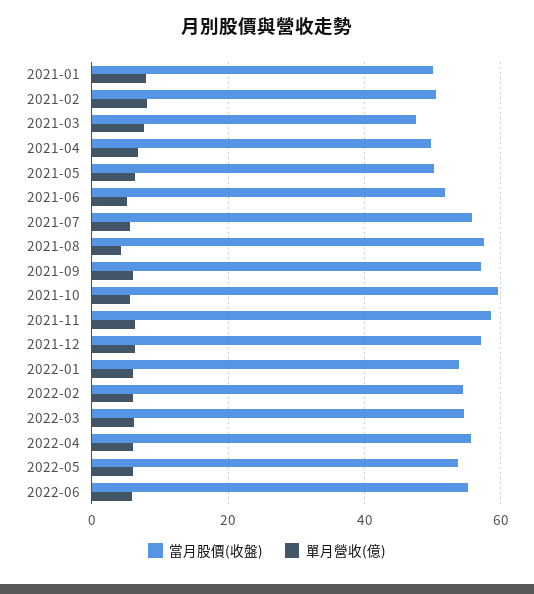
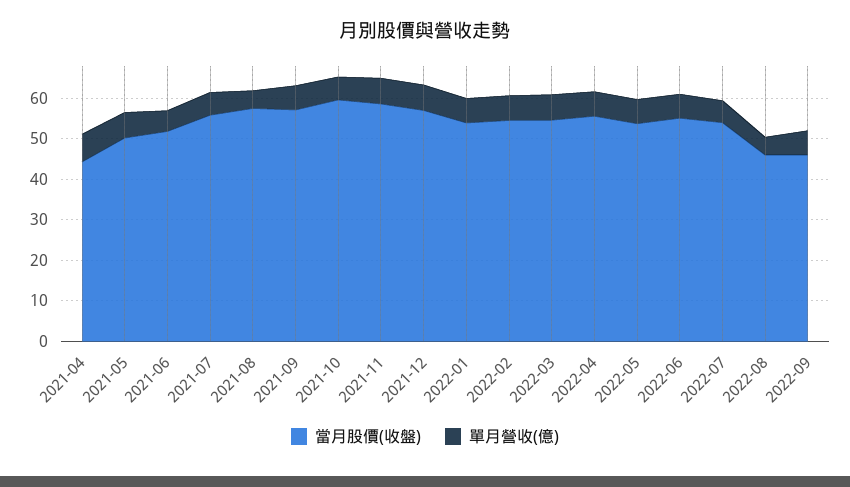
當月股價(收盤), 2021-01: 50 -> none
單月營收(億), 2021-01: 8 -> none
當月股價(收盤), 2021-02: 50 -> none
單月營收(億), 2021-02: 8 -> none
當月股價(收盤), 2021-03: 48 -> none
單月營收(億), 2021-03: 8 -> none
當月股價(收盤), 2021-04: 50 -> 44
當月股價(收盤), 2022-07: none -> 54
單月營收(億), 2022-07: none -> 6
當月股價(收盤), 2022-08: none -> 46
單月營收(億), 2022-08: none -> 4
當月股價(收盤), 2022-09: none -> 46
單月營收(億), 2022-09: none -> 6

